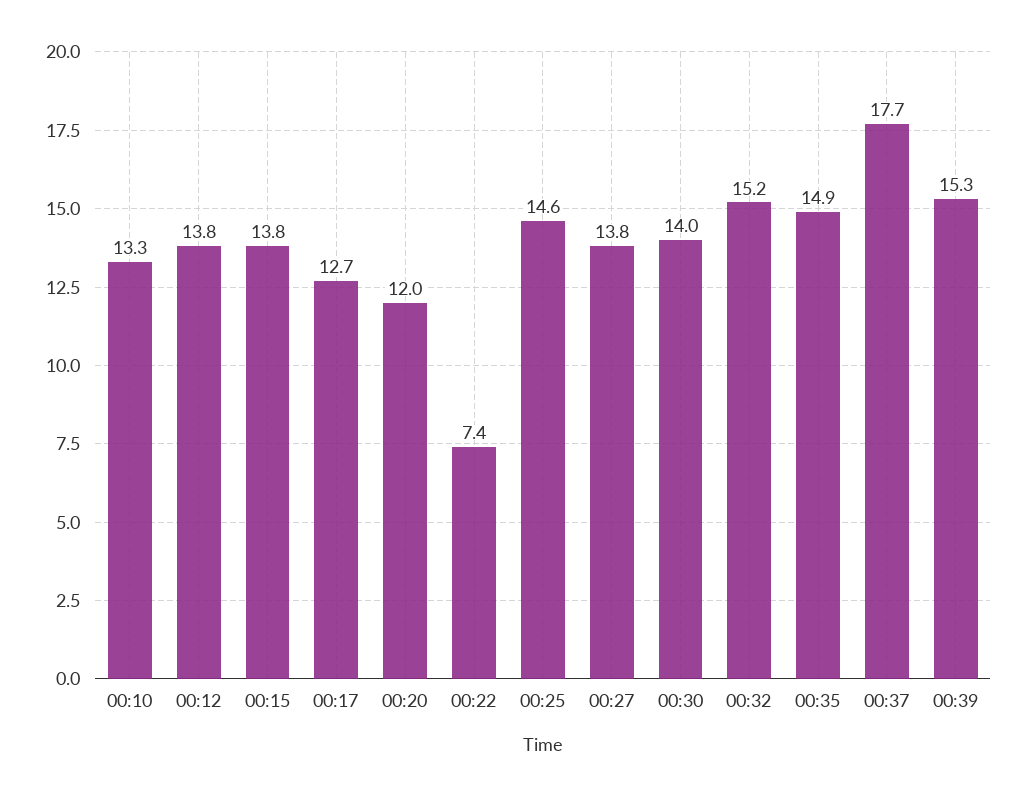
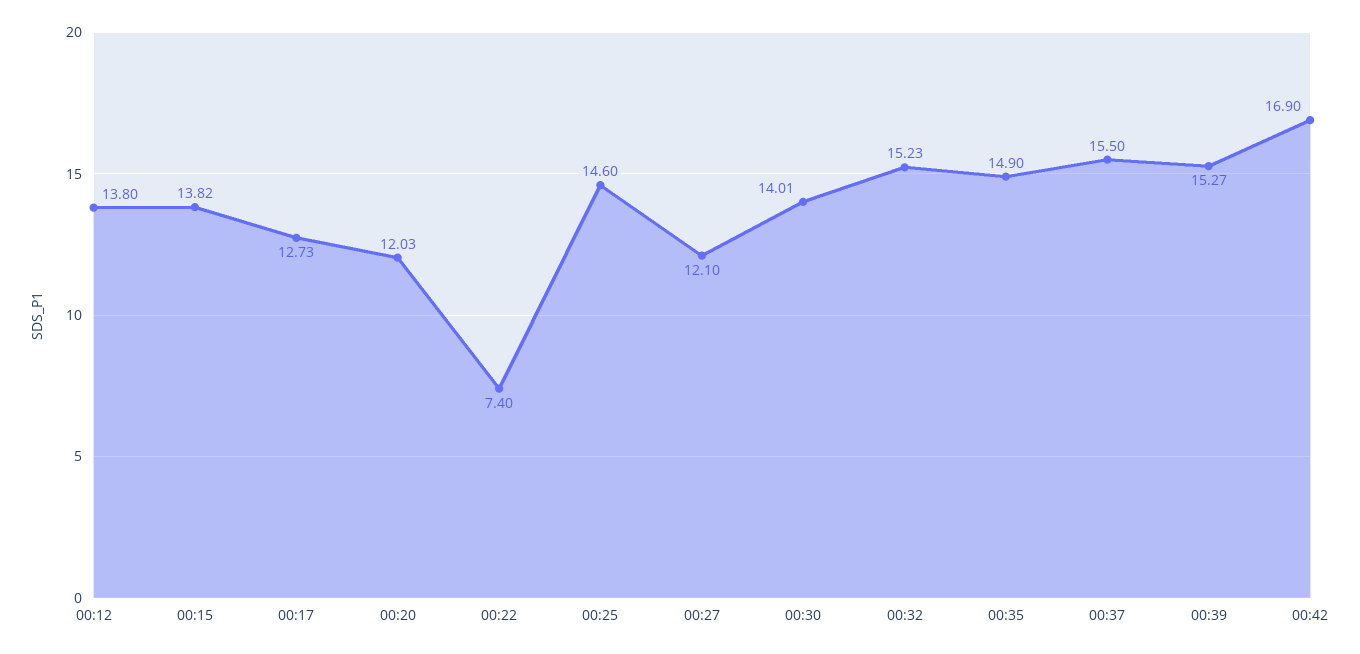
00:10: 13.3 -> none
00:27: 13.8 -> 12.1
00:37: 17.7 -> 15.5
00:42: none -> 16.9

